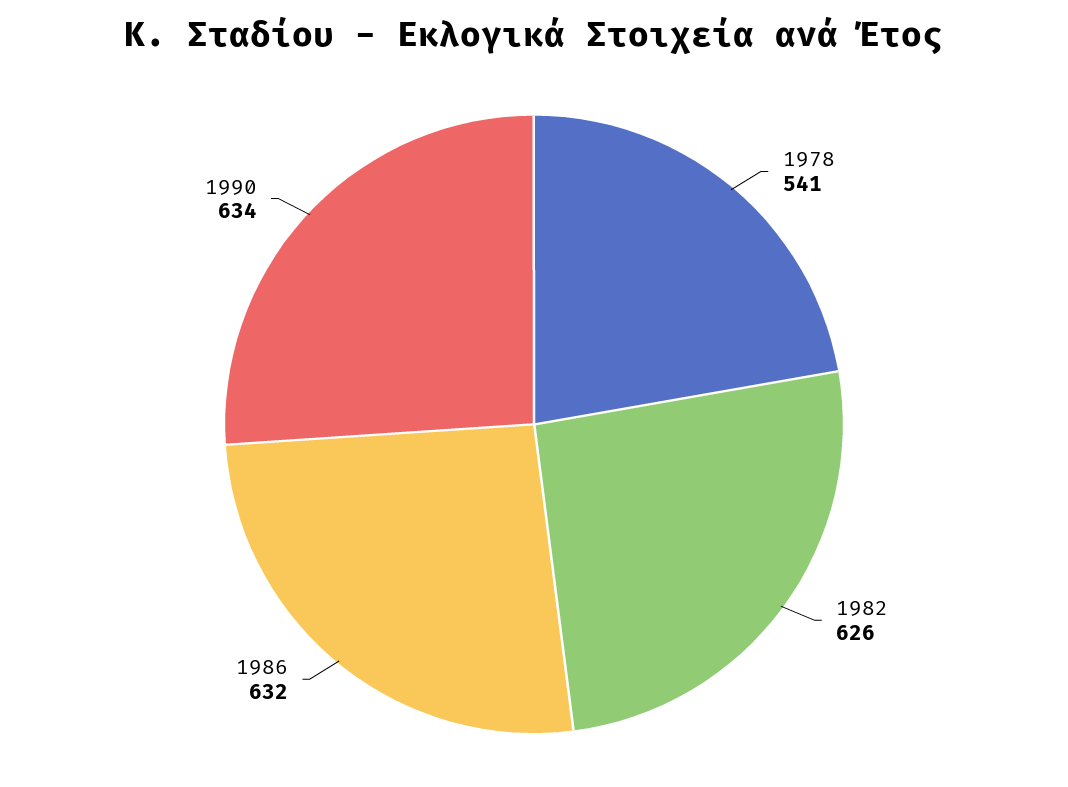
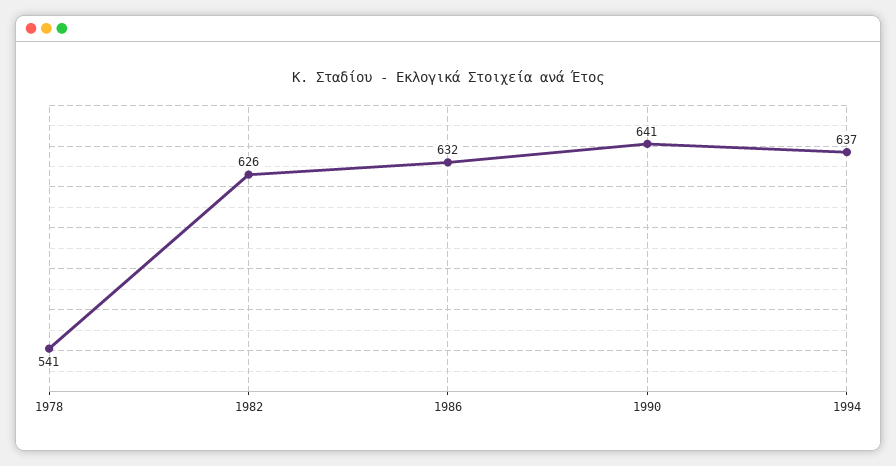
1990: 634 -> 641
1994: none -> 637

